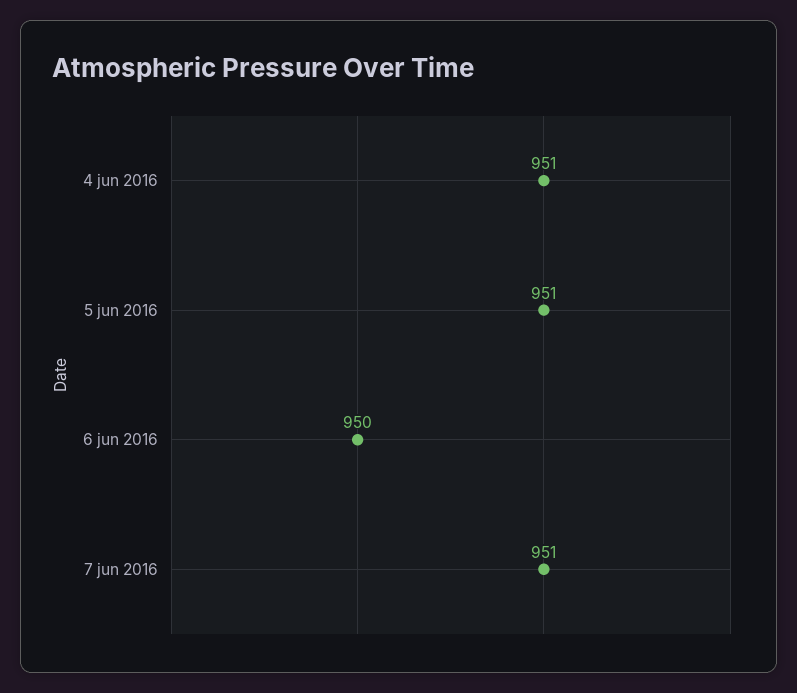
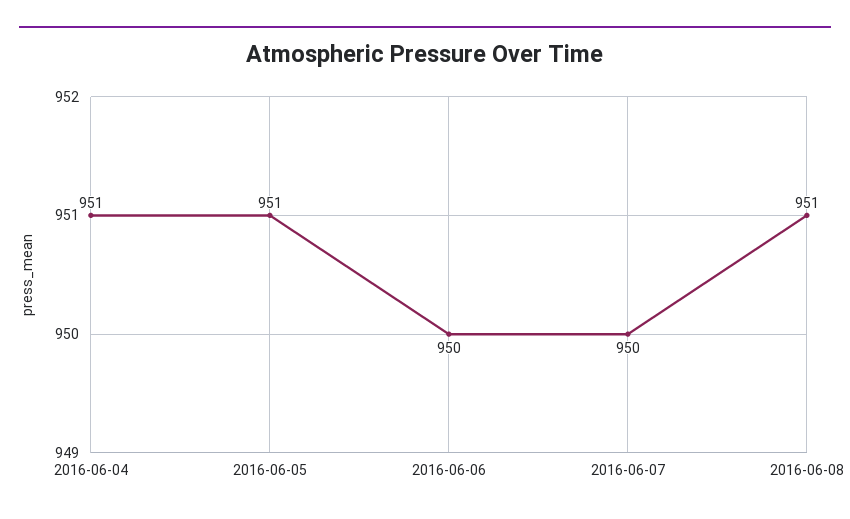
7 jun 2016: 951 -> 950
2016-06-08: none -> 951

